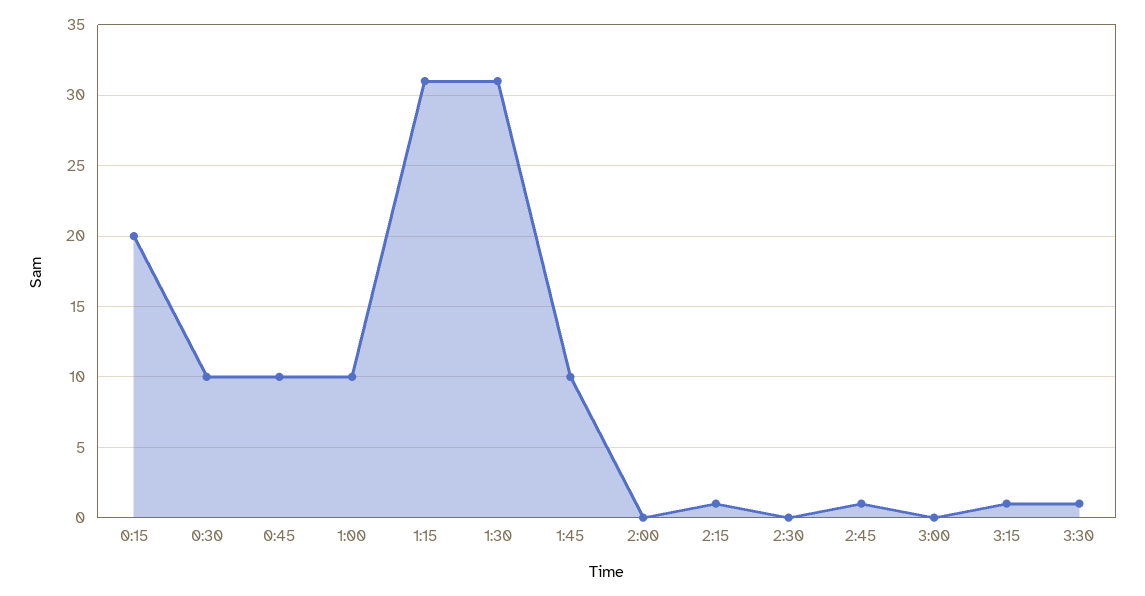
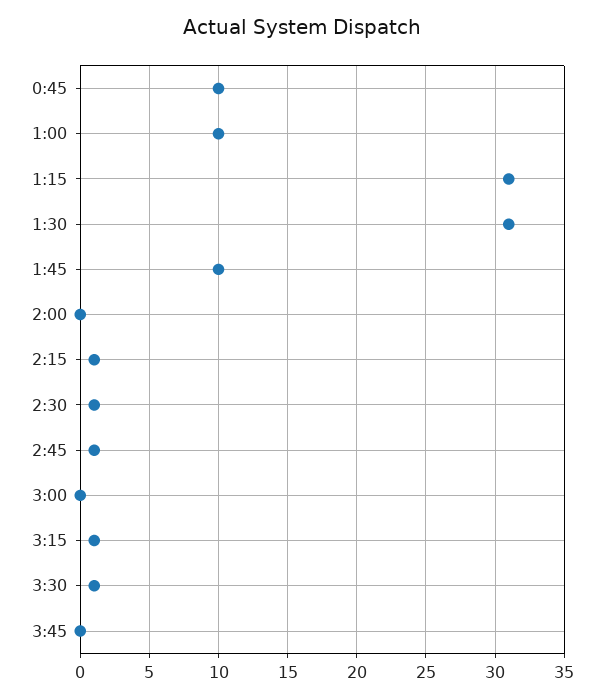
0:15: 20 -> none
0:30: 10 -> none
2:30: 0 -> 1
3:45: none -> 0

